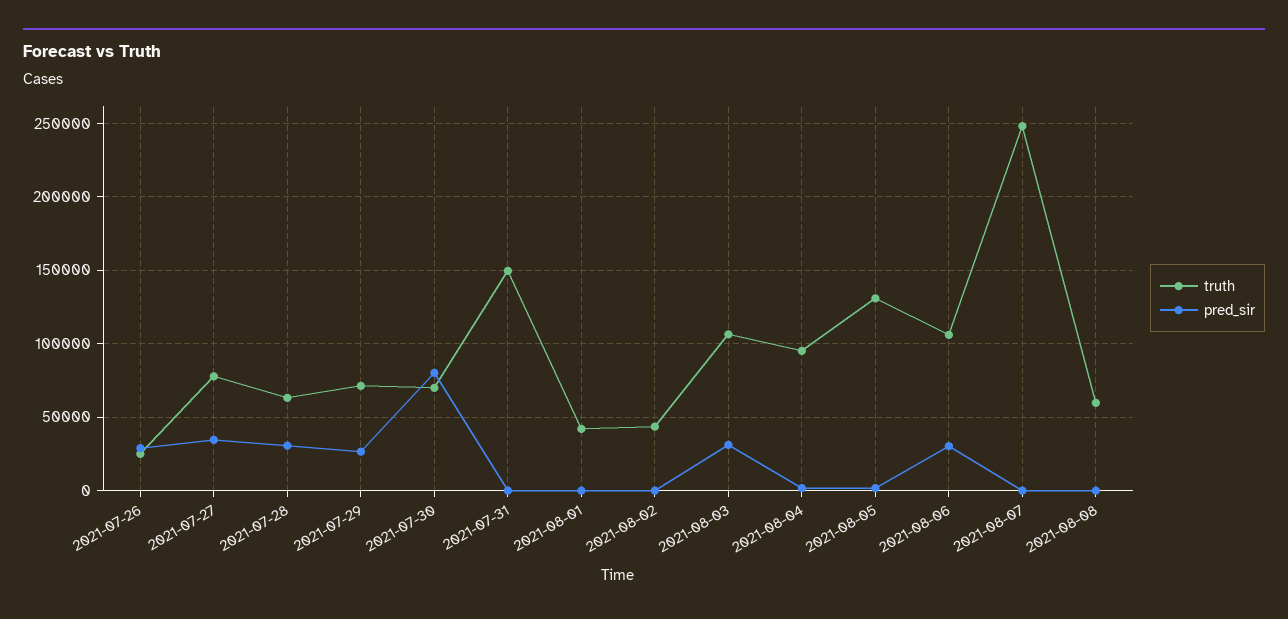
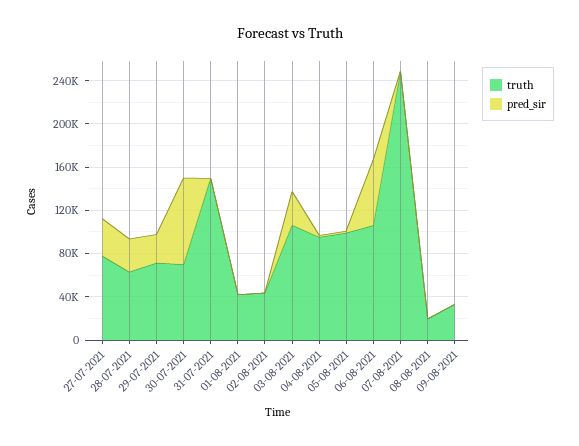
truth, 2021-07-26: 25000 -> none
pred_sir, 2021-07-26: 30000 -> none
truth, 2021-08-05: 130000 -> 100000
pred_sir, 2021-08-06: 30000 -> 60000
truth, 2021-08-08: 60000 -> 20000
truth, 09-08-2021: none -> 30000
pred_sir, 09-08-2021: none -> 0

